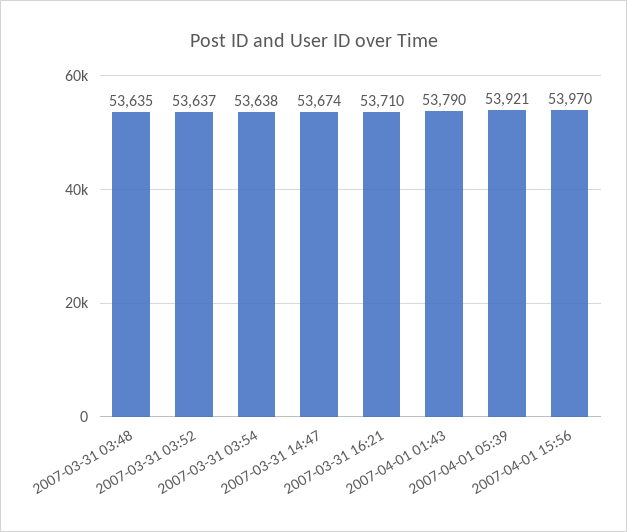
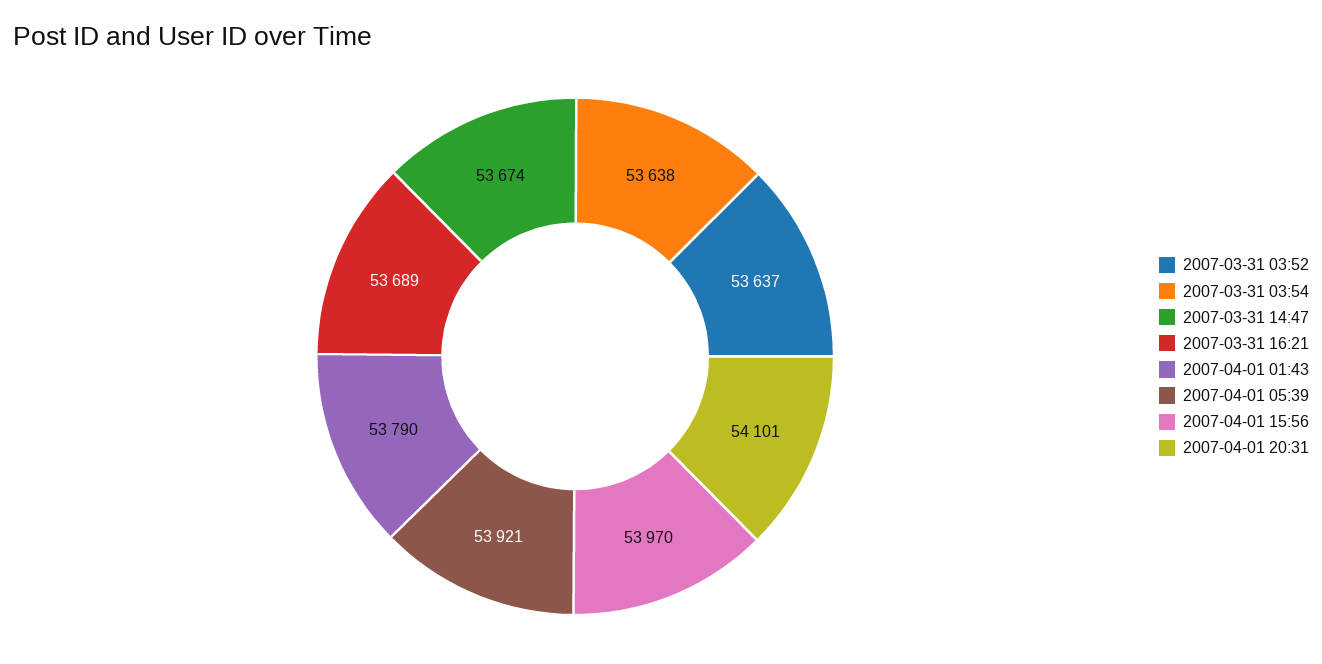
2007-03-31 03:48: 53635 -> none
2007-03-31 16:21: 53710 -> 53689
2007-04-01 20:31: none -> 54101

